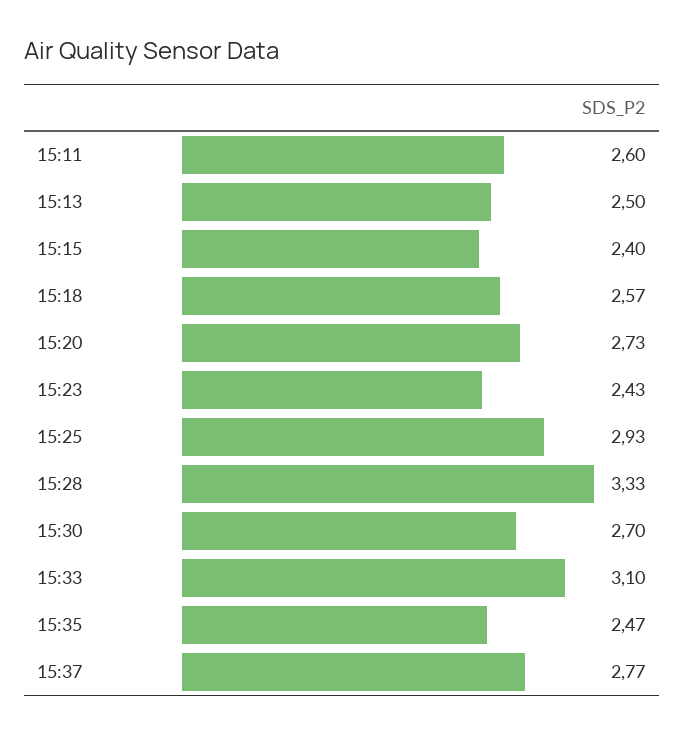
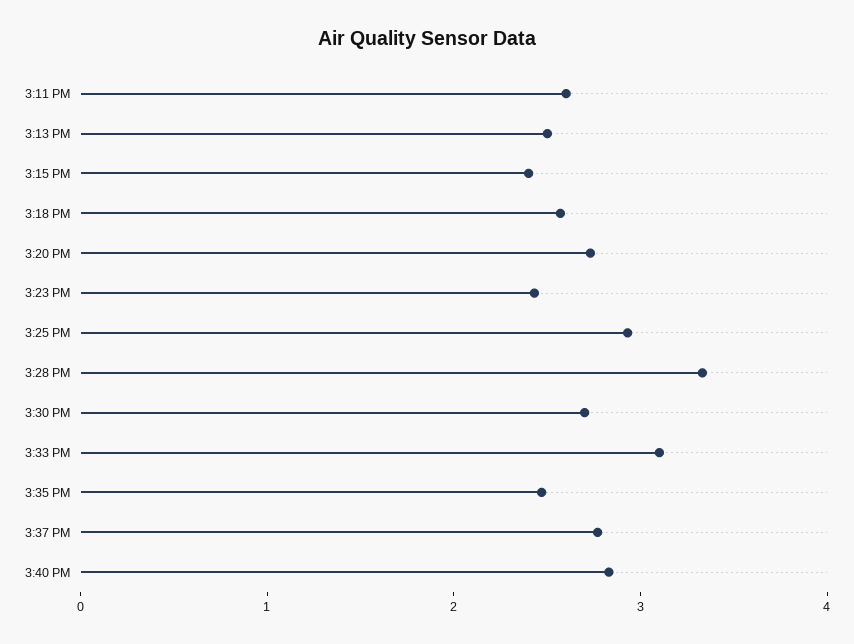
3:40 PM: none -> 2.8

